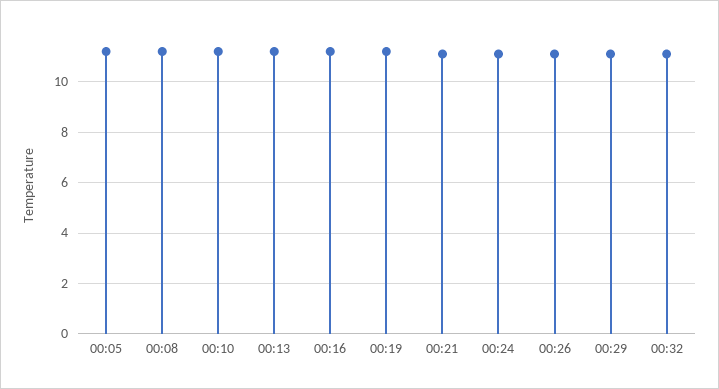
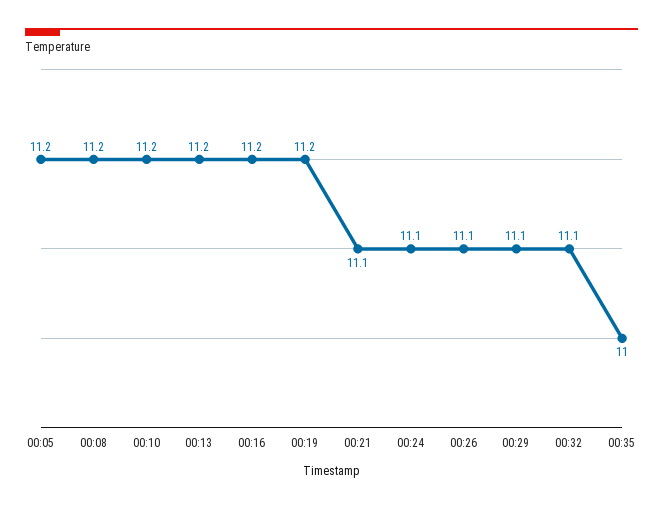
00:35: none -> 11

